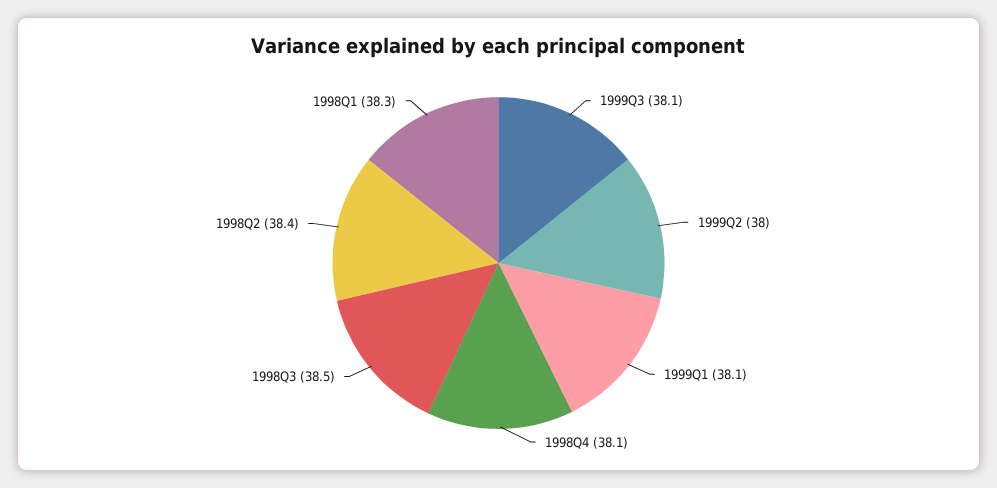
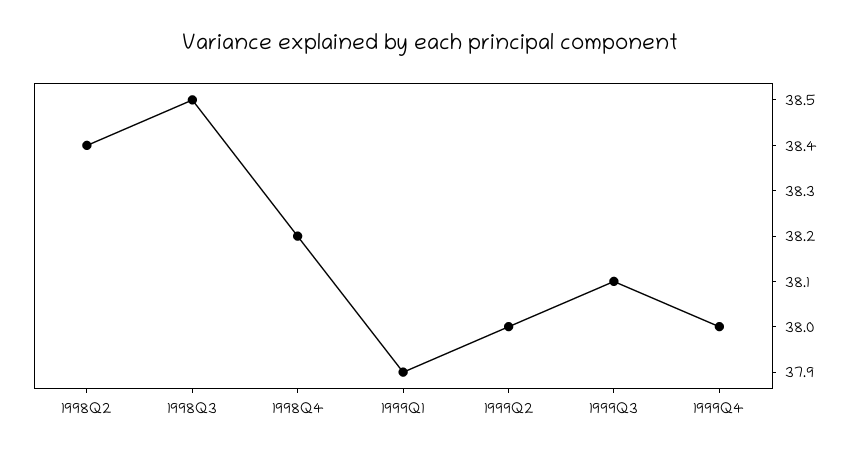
1999Q1: 38.1 -> 37.9
1998Q4: 38.1 -> 38.2
1998Q1: 38.3 -> none
1999Q4: none -> 38

